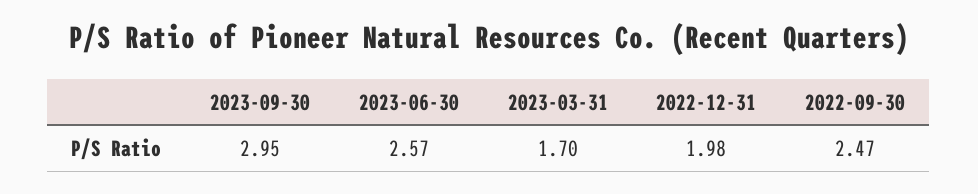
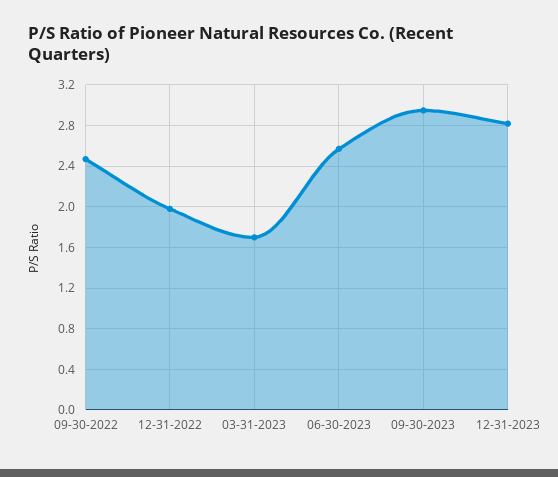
12-31-2023: none -> 2.8

